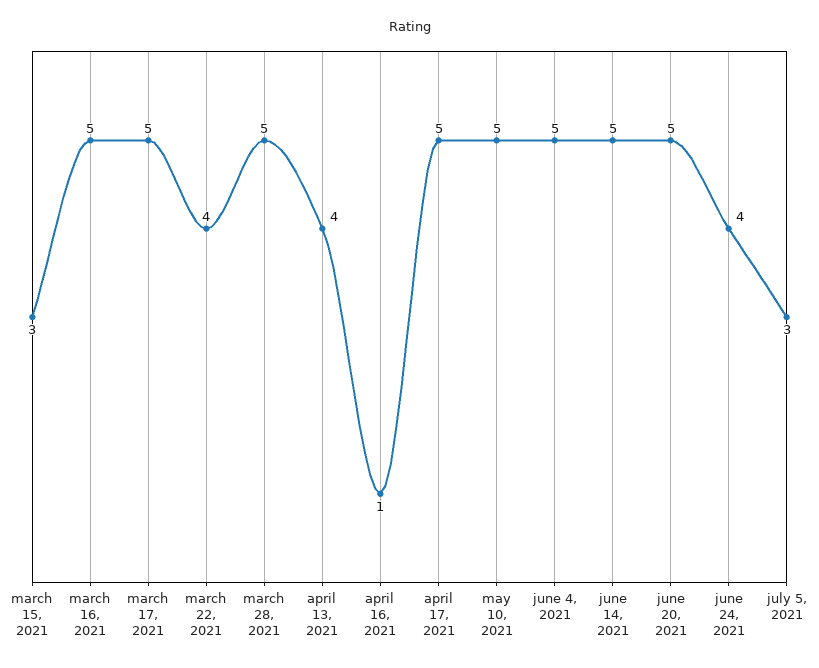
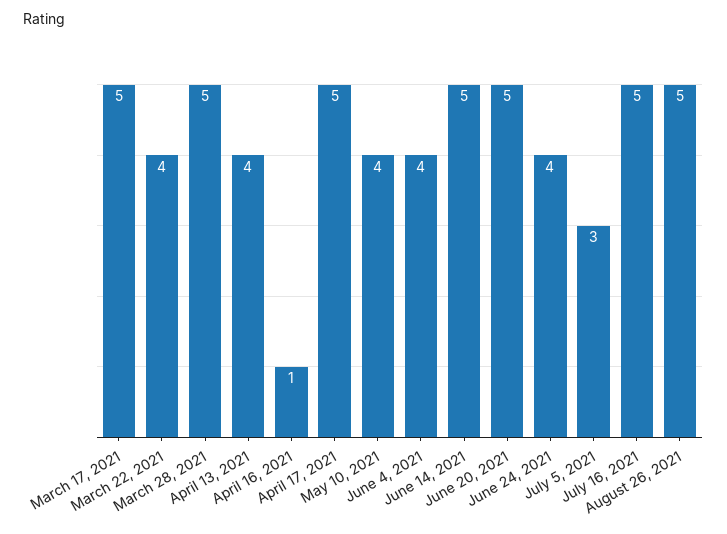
march 15, 2021: 3 -> none
march 16, 2021: 5 -> none
may 10, 2021: 5 -> 4
june 4, 2021: 5 -> 4
July 16, 2021: none -> 5
August 26, 2021: none -> 5

